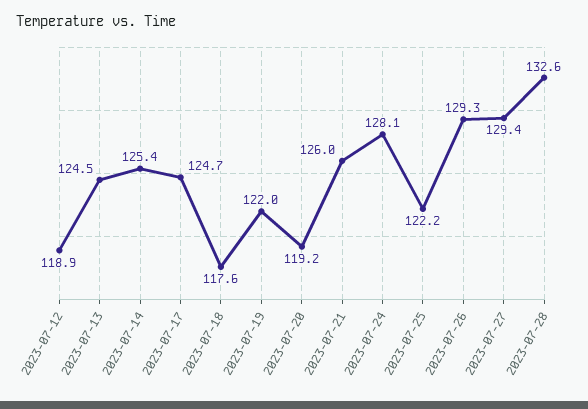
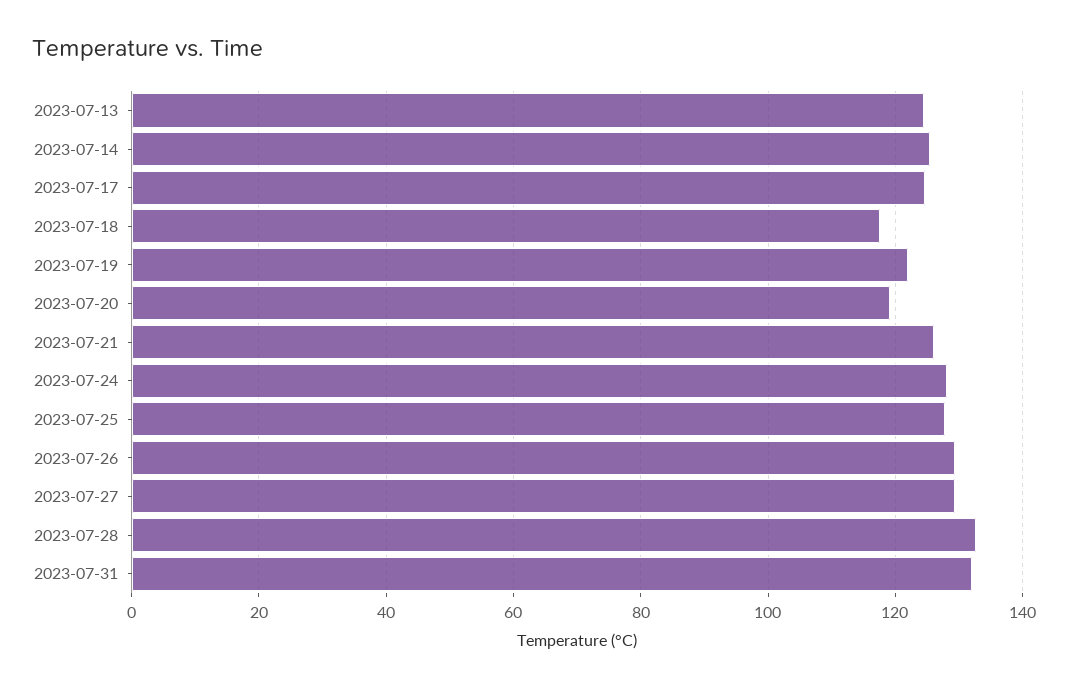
2023-07-12: 118.9 -> none
2023-07-25: 122.2 -> 128
2023-07-31: none -> 132

